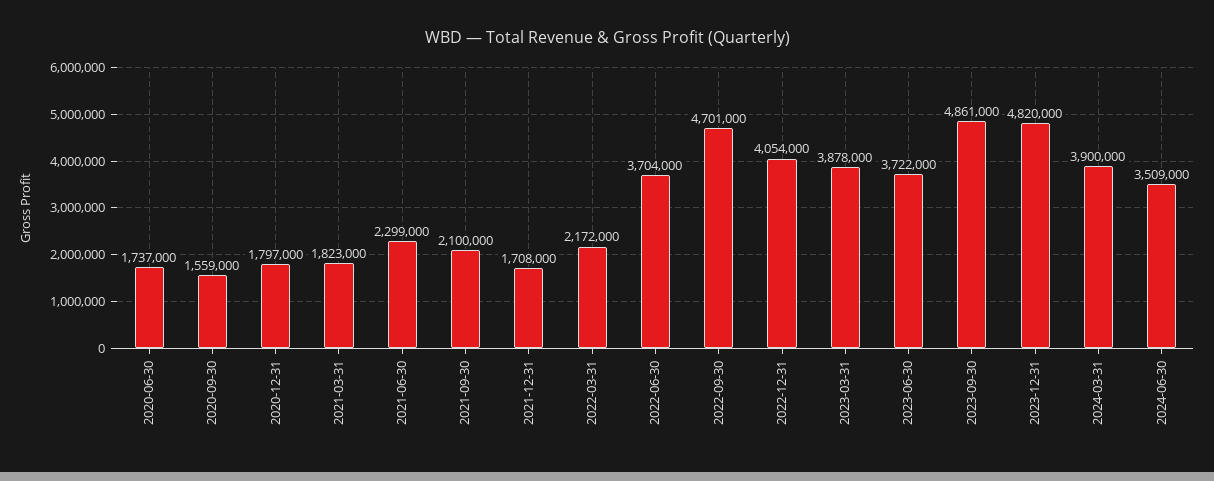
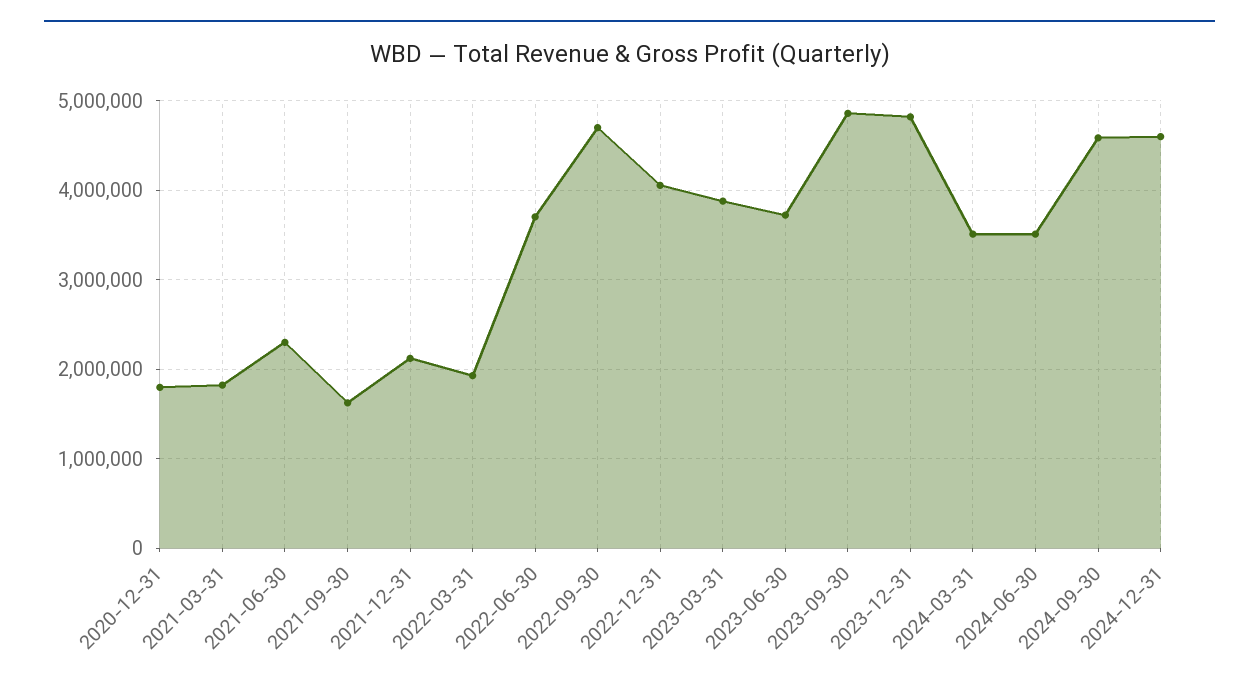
2020-06-30: 1737000 -> none
2020-09-30: 1559000 -> none
2021-09-30: 2100000 -> 1600000
2021-12-31: 1708000 -> 2100000
2022-03-31: 2172000 -> 1900000
2024-03-31: 3900000 -> 3500000
2024-09-30: none -> 4600000
2024-12-31: none -> 4600000

